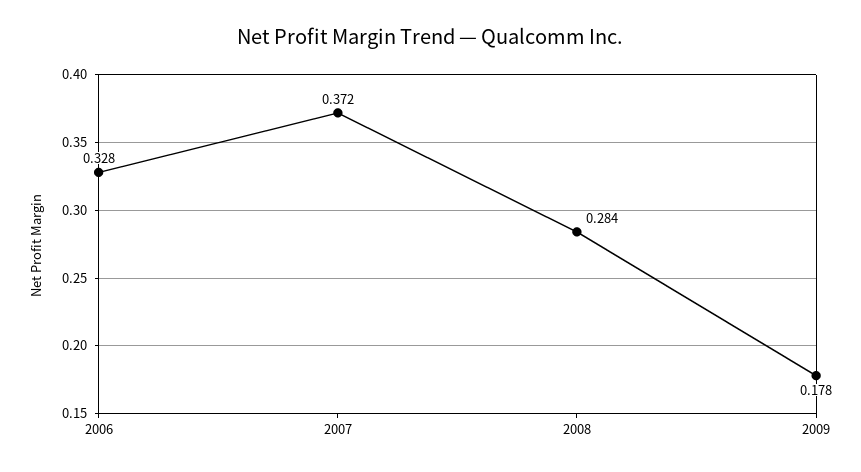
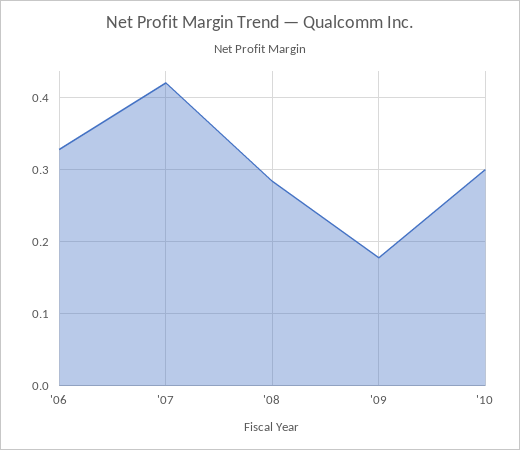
2007: 0.372 -> 0.42
'10: none -> 0.3

